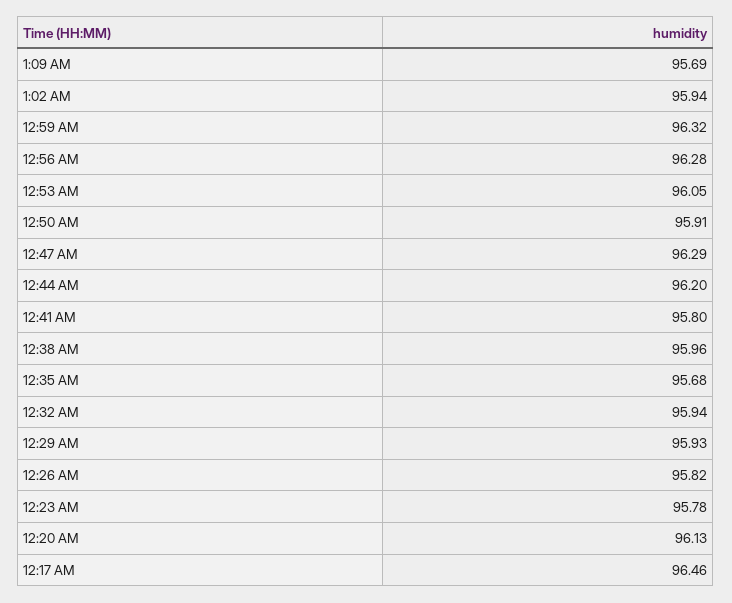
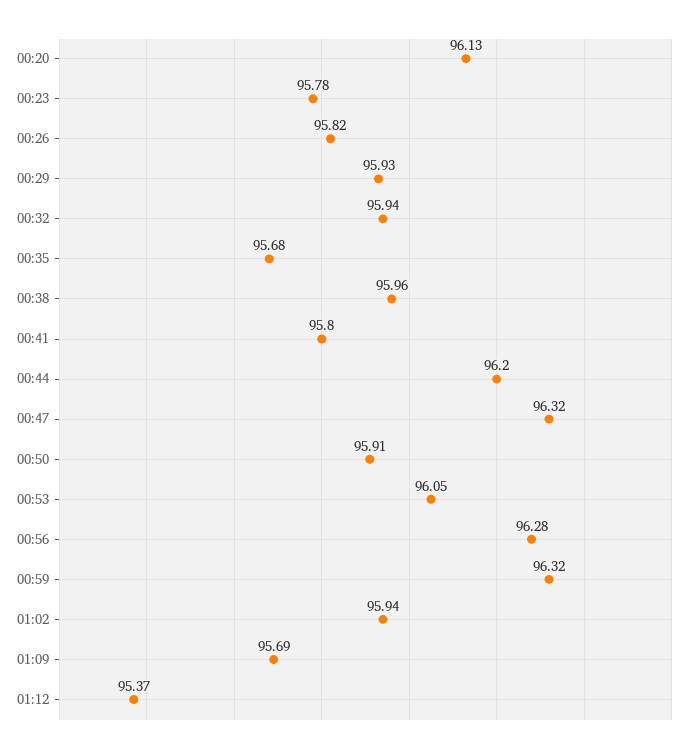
12:47 AM: 96.29 -> 96.32
12:17 AM: 96.46 -> none
01:12: none -> 95.37

